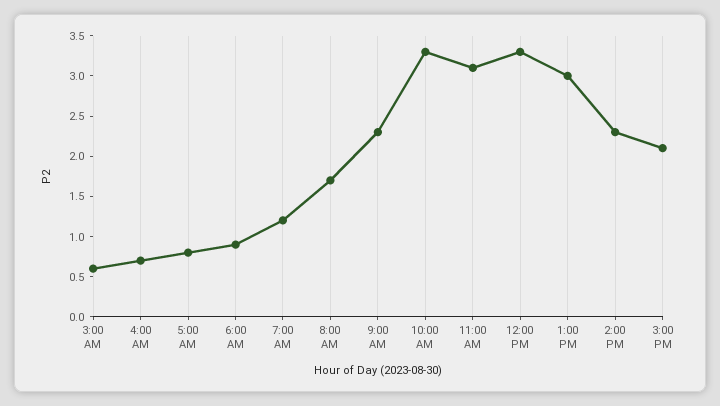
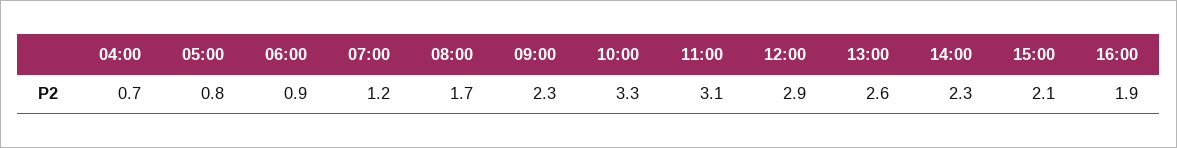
3:00 AM: 0.6 -> none
12:00 PM: 3.3 -> 2.9
1:00 PM: 3 -> 2.6
16:00: none -> 1.9

